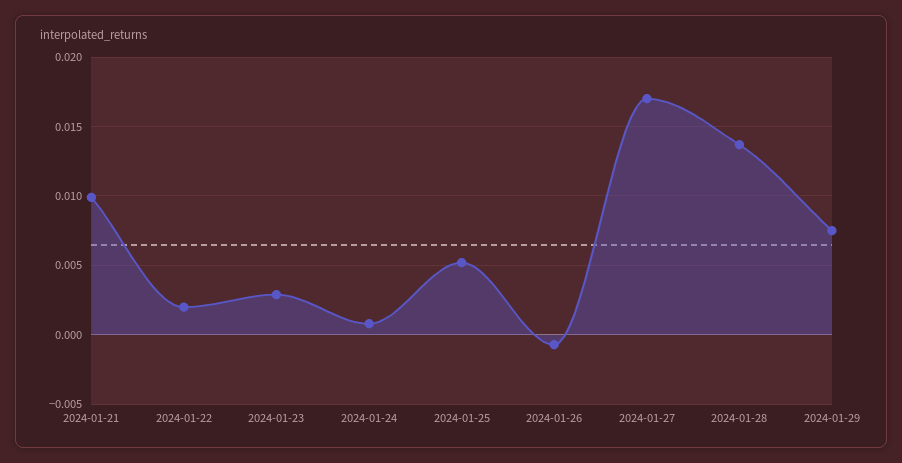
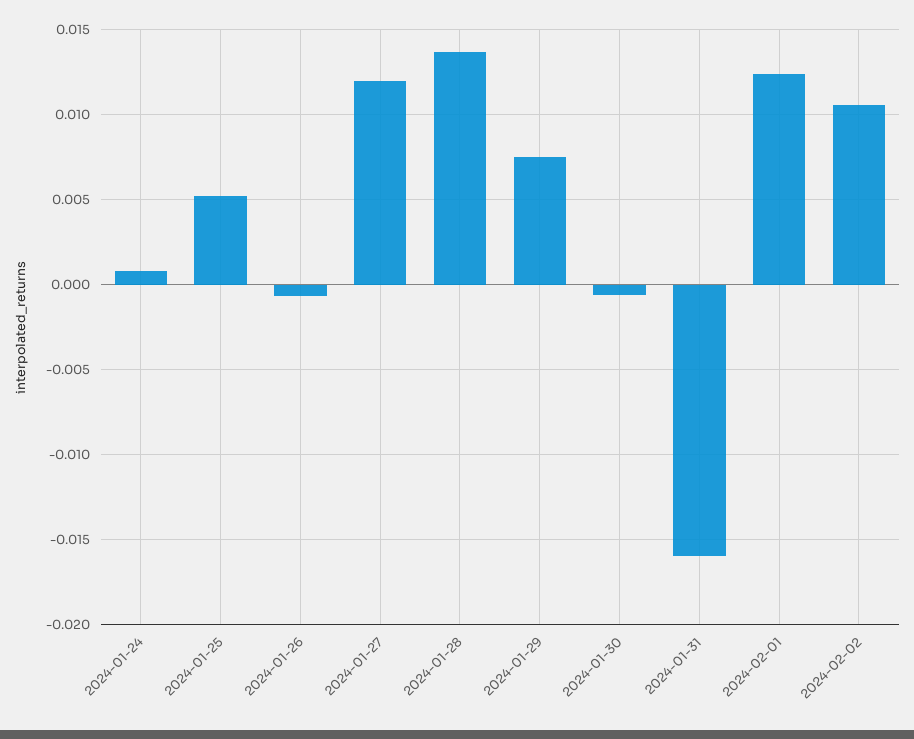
2024-01-21: 0.01 -> none
2024-01-22: 0.002 -> none
2024-01-23: 0.003 -> none
2024-01-27: 0.017 -> 0.012
2024-01-30: none -> -0.0005
2024-01-31: none -> -0.016
2024-02-01: none -> 0.0125
2024-02-02: none -> 0.0105

